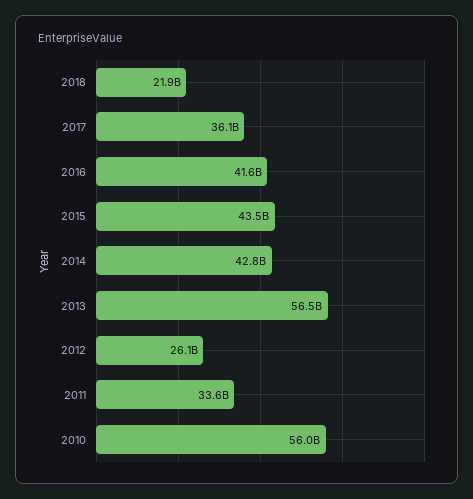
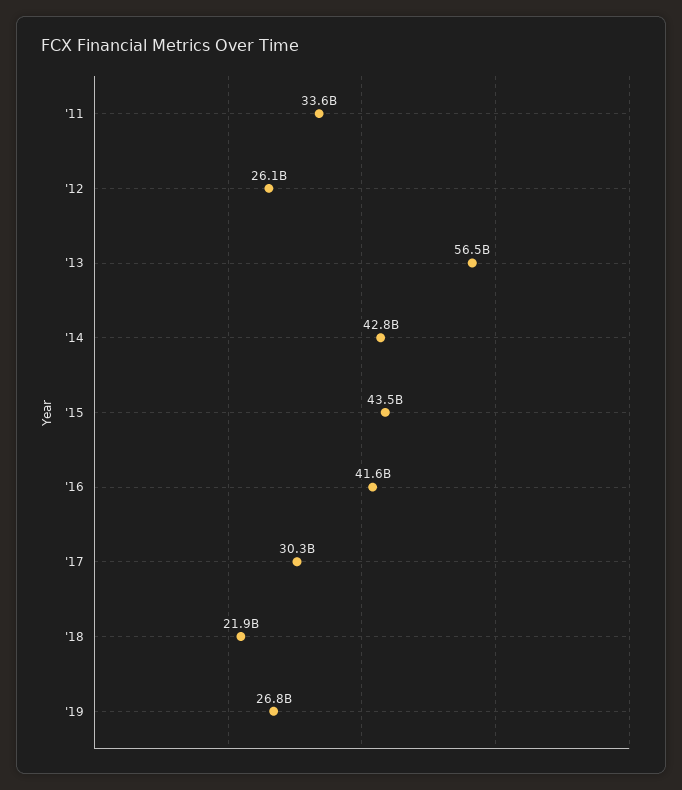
2017: 36100000000 -> 30300000000
2010: 56000000000 -> none
'19: none -> 26800000000

